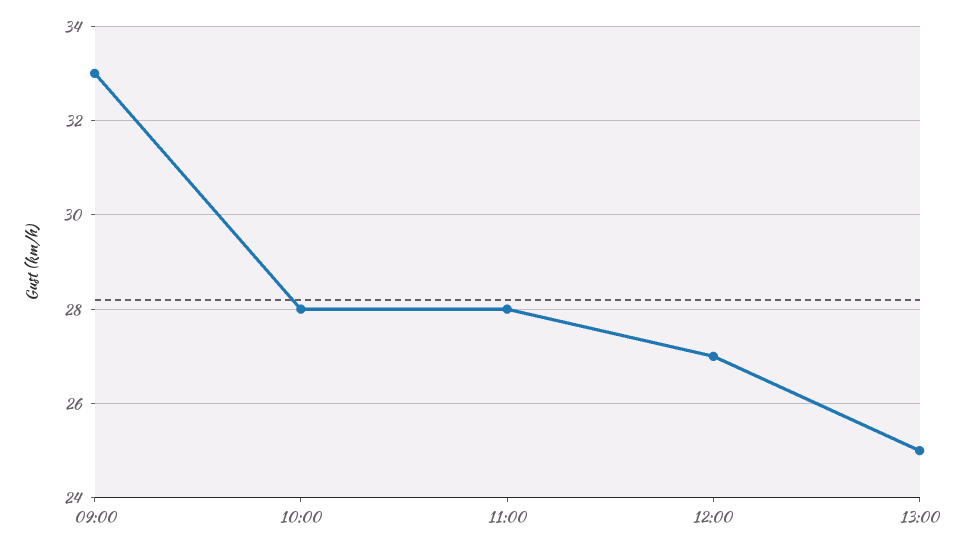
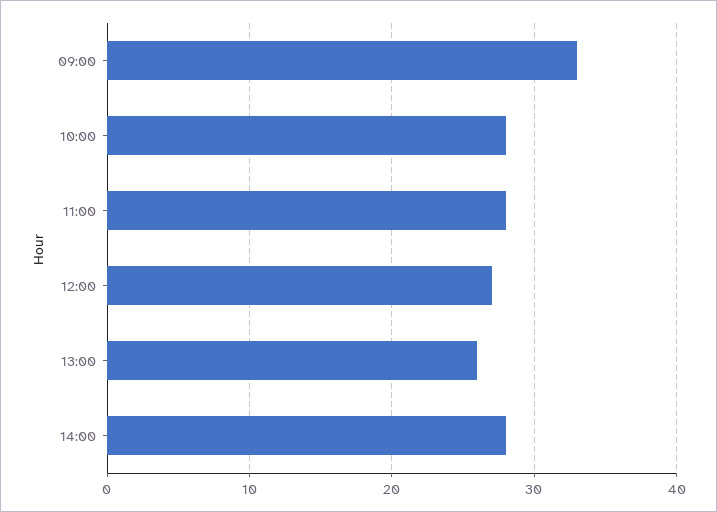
13:00: 25 -> 26
14:00: none -> 28

